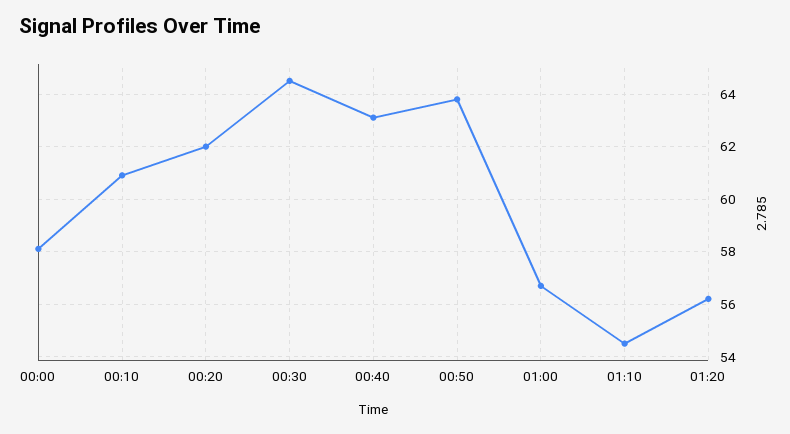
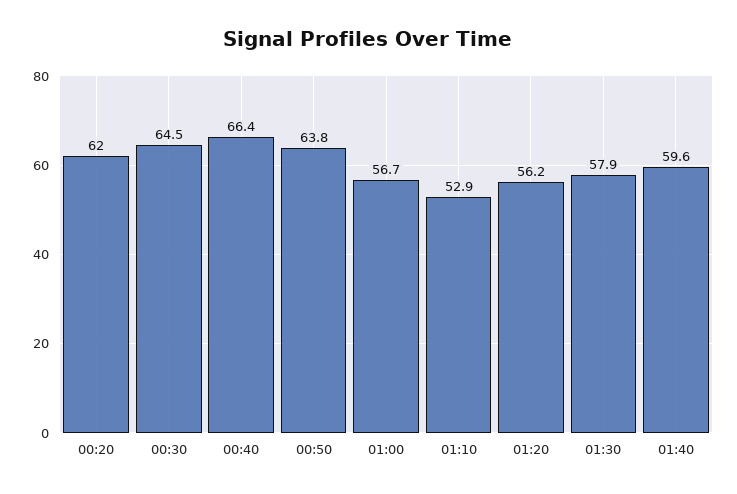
00:00: 58 -> none
00:10: 61 -> none
00:40: 63 -> 66.4
01:10: 54.5 -> 52.9
01:30: none -> 57.9
01:40: none -> 59.6

